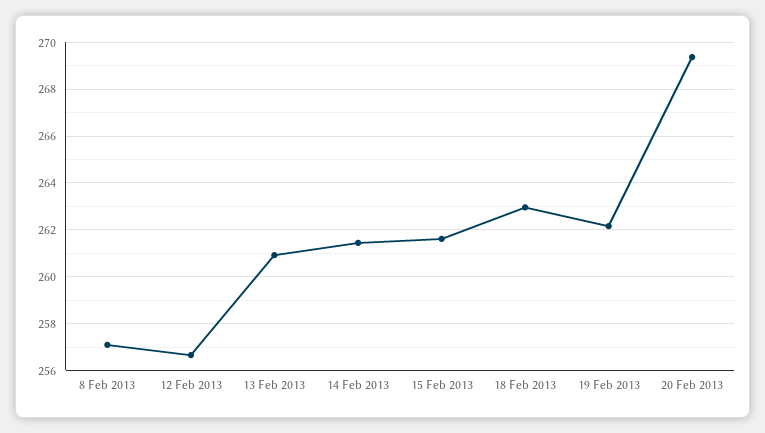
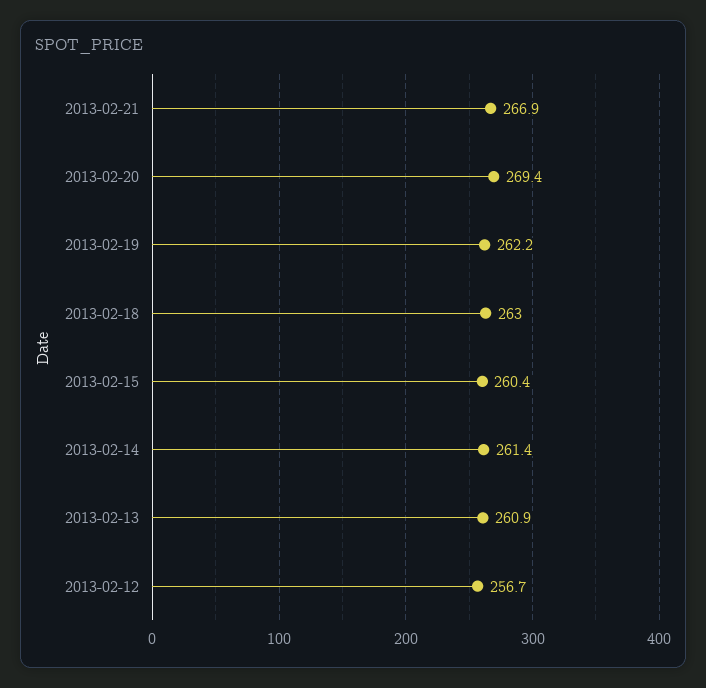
8 Feb 2013: 257 -> none
15 Feb 2013: 261.5 -> 260.4
2013-02-21: none -> 266.9

